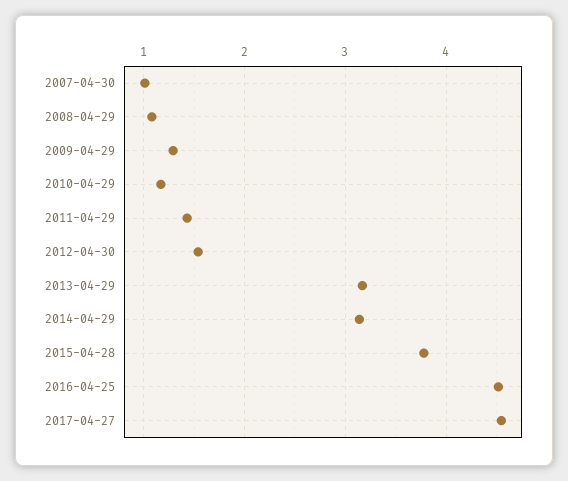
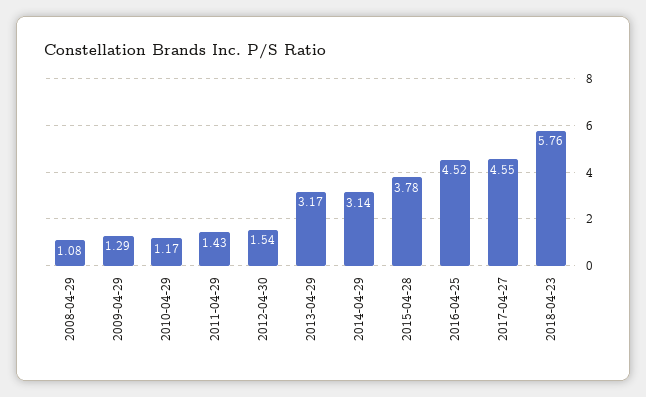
2007-04-30: 1 -> none
2018-04-23: none -> 5.76

